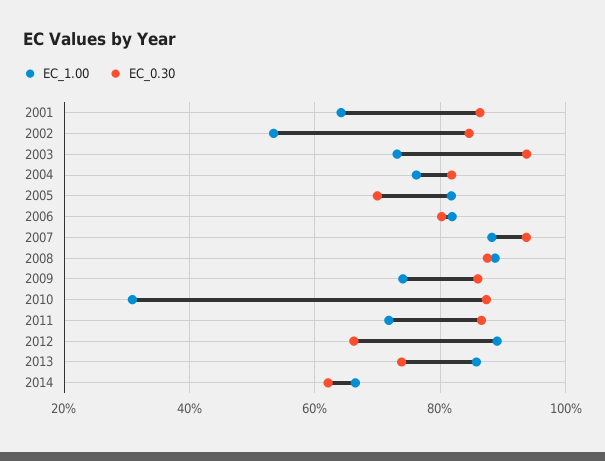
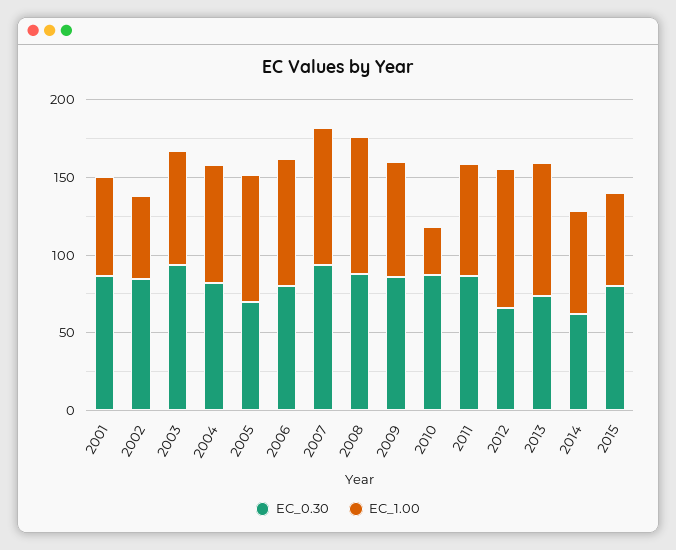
EC_0.30, 2015: none -> 80
EC_1.00, 2015: none -> 60

